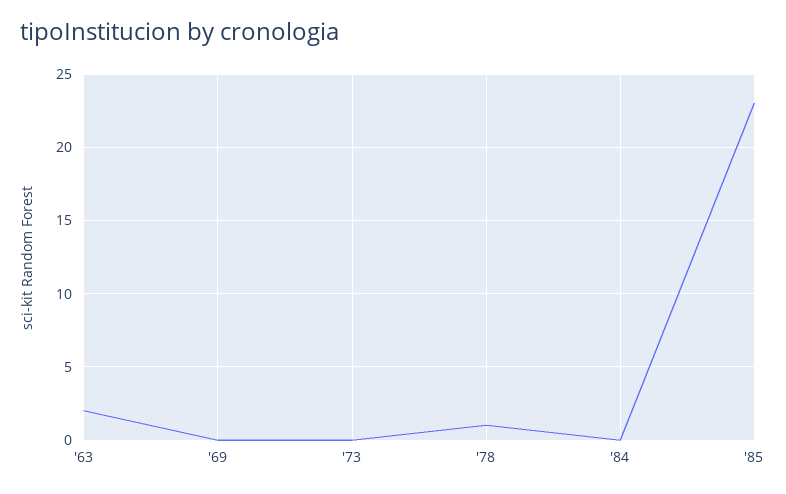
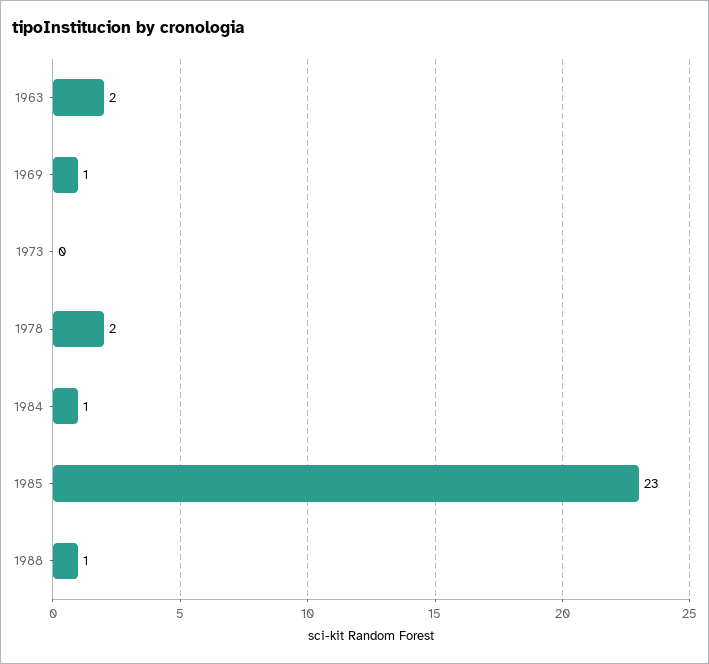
'69: 0 -> 1
'78: 1 -> 2
'84: 0 -> 1
1988: none -> 1

